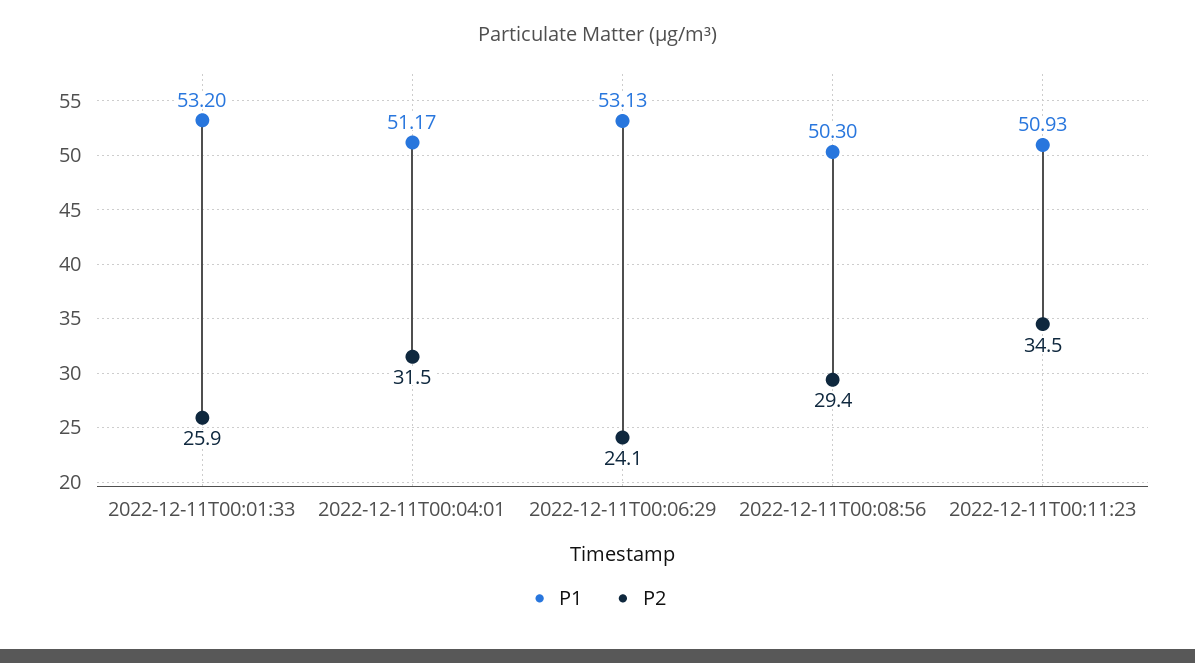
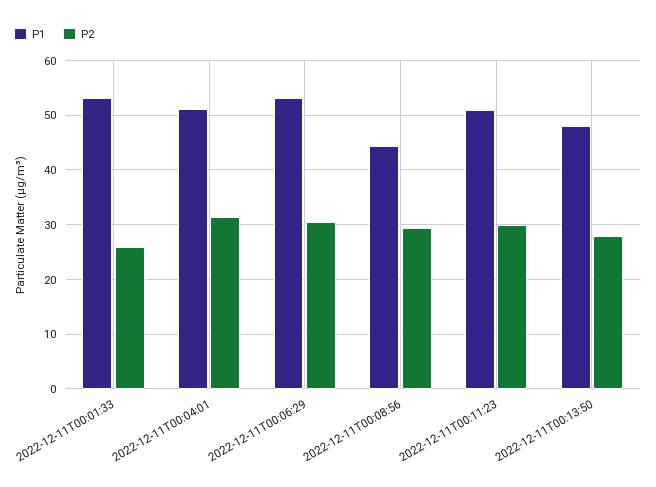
P2, 2022-12-11T00:06:29: 24.1 -> 30
P1, 2022-12-11T00:08:56: 50.3 -> 44
P2, 2022-12-11T00:11:23: 34.5 -> 30
P1, 2022-12-11T00:13:50: none -> 48
P2, 2022-12-11T00:13:50: none -> 28

